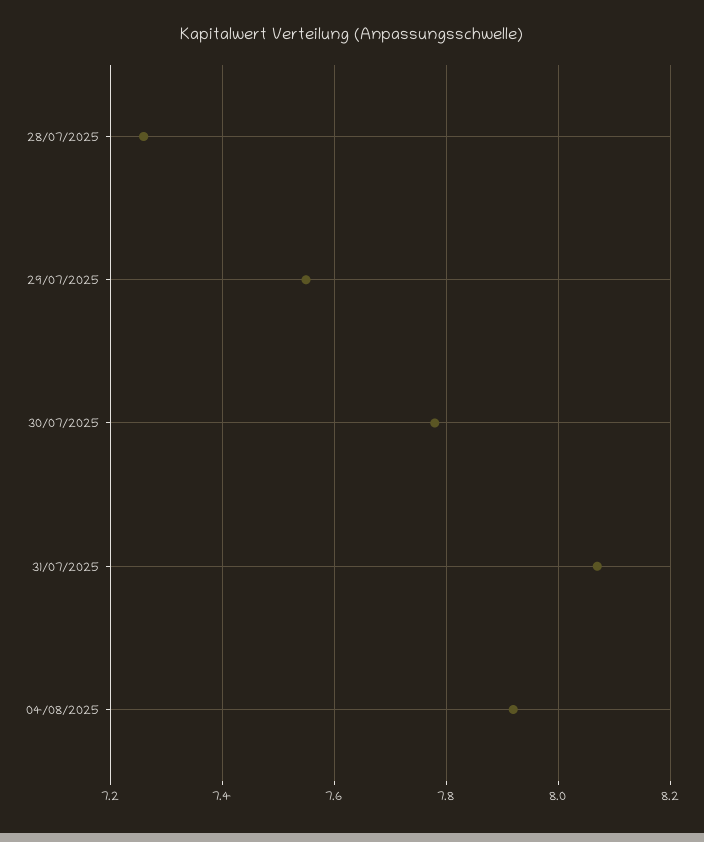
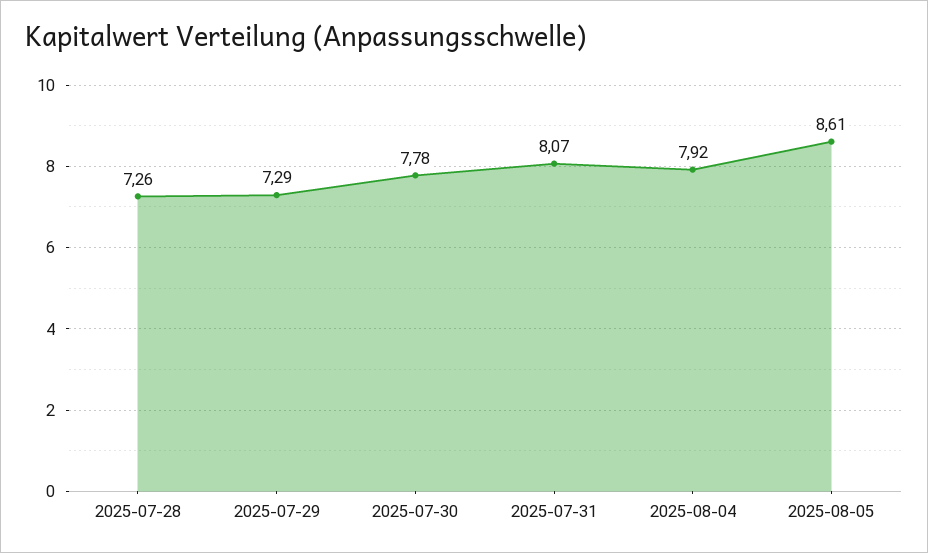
29/07/2025: 7.55 -> 7.29
2025-08-05: none -> 8.61

